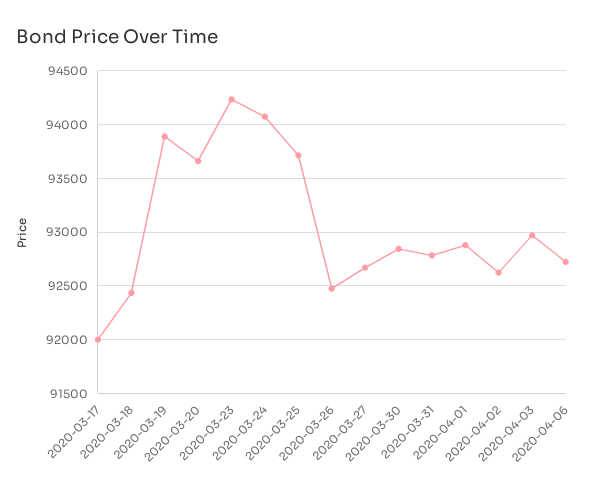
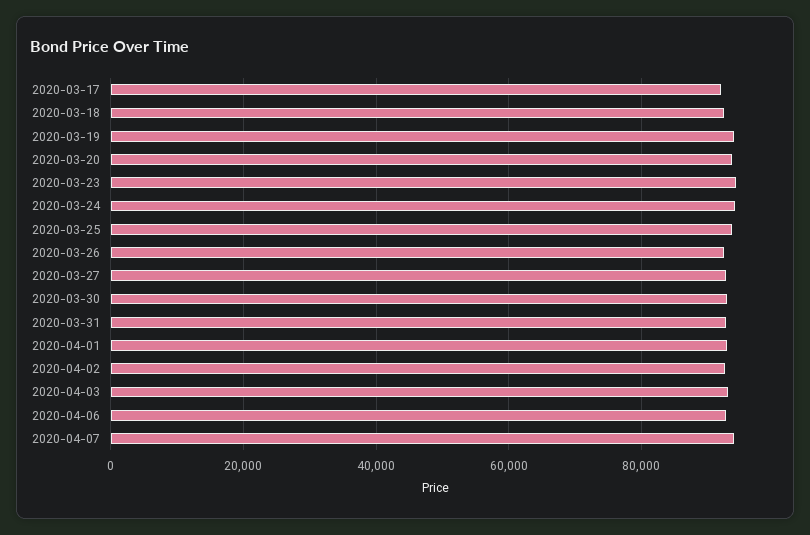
2020-04-07: none -> 94000

